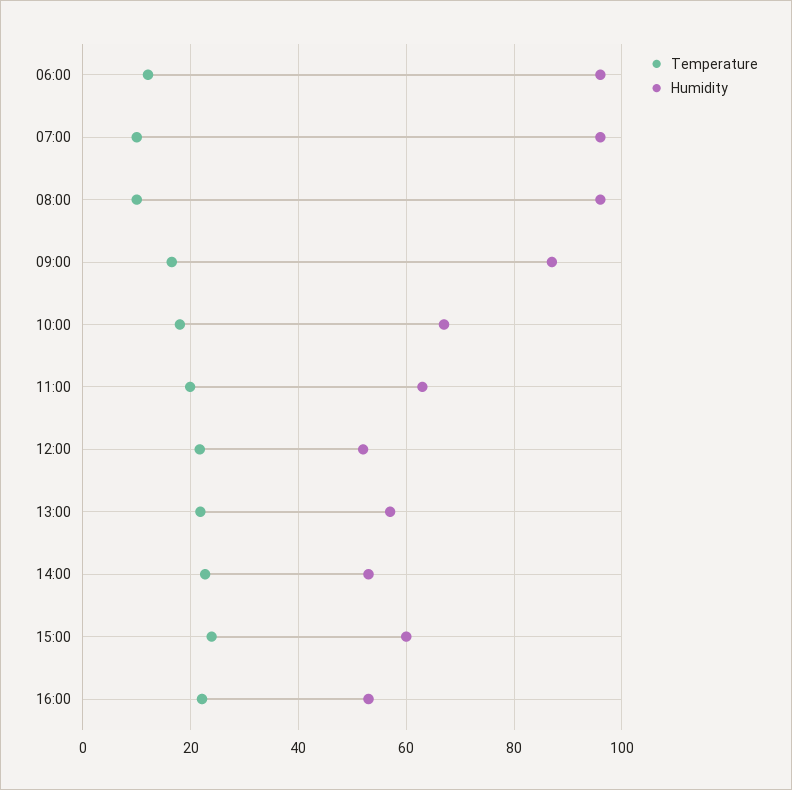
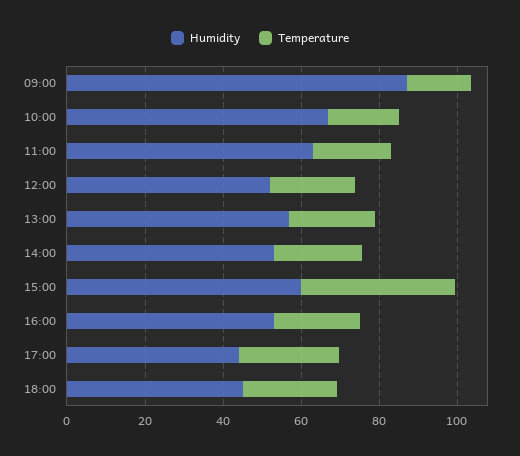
Temperature, 06:00: 12 -> none
Humidity, 06:00: 96 -> none
Temperature, 07:00: 10 -> none
Humidity, 07:00: 96 -> none
Temperature, 08:00: 10 -> none
Humidity, 08:00: 96 -> none
Temperature, 15:00: 24 -> 40
Humidity, 17:00: none -> 45
Temperature, 17:00: none -> 25
Humidity, 18:00: none -> 45
Temperature, 18:00: none -> 25

